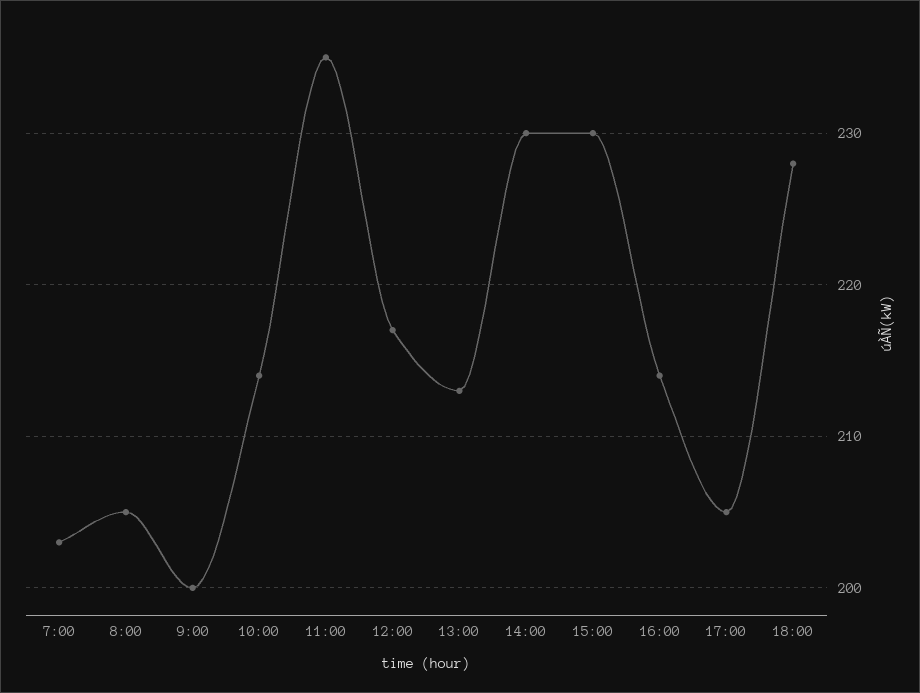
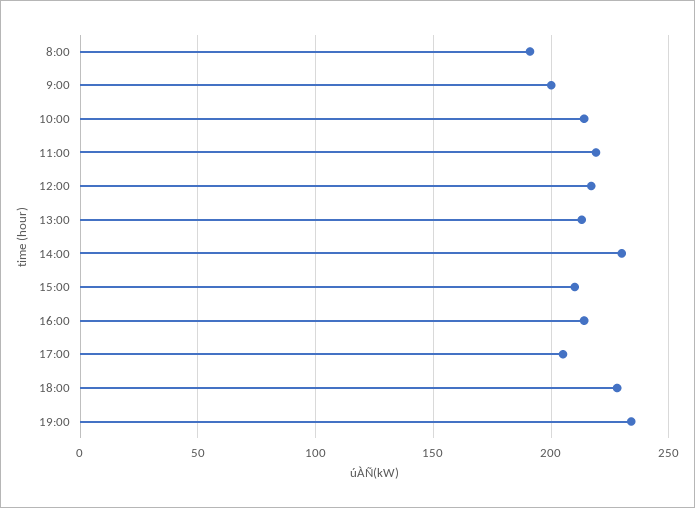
7:00: 203 -> none
8:00: 205 -> 190
11:00: 235 -> 220
15:00: 230 -> 210
19:00: none -> 235

